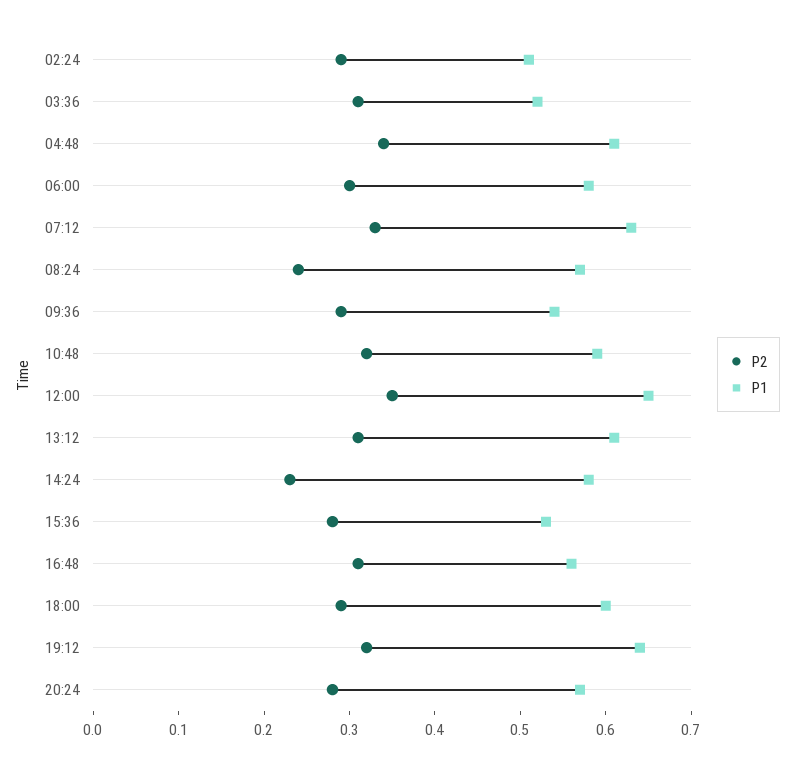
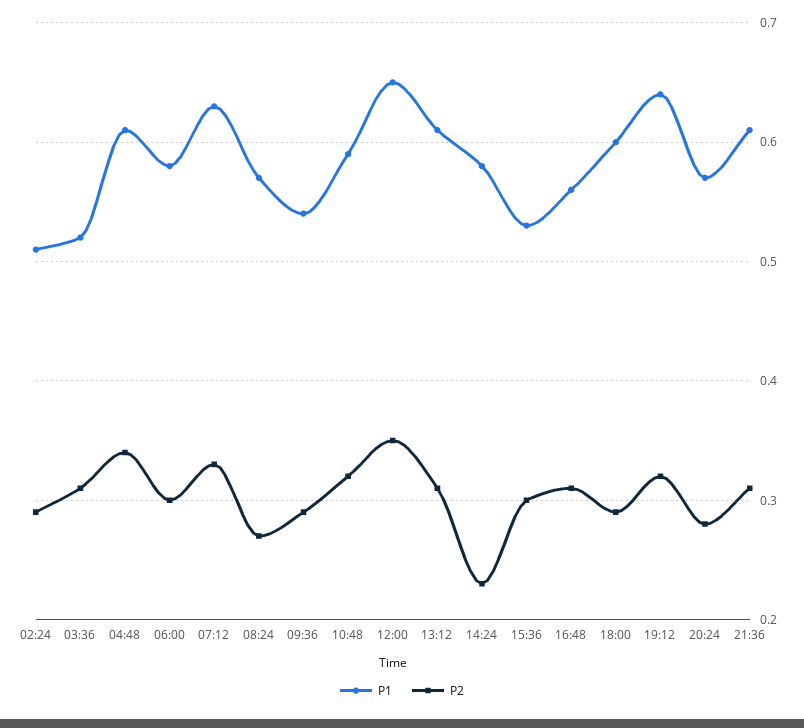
P2, 08:24: 0.24 -> 0.27
P2, 15:36: 0.28 -> 0.3
P1, 21:36: none -> 0.61
P2, 21:36: none -> 0.31

